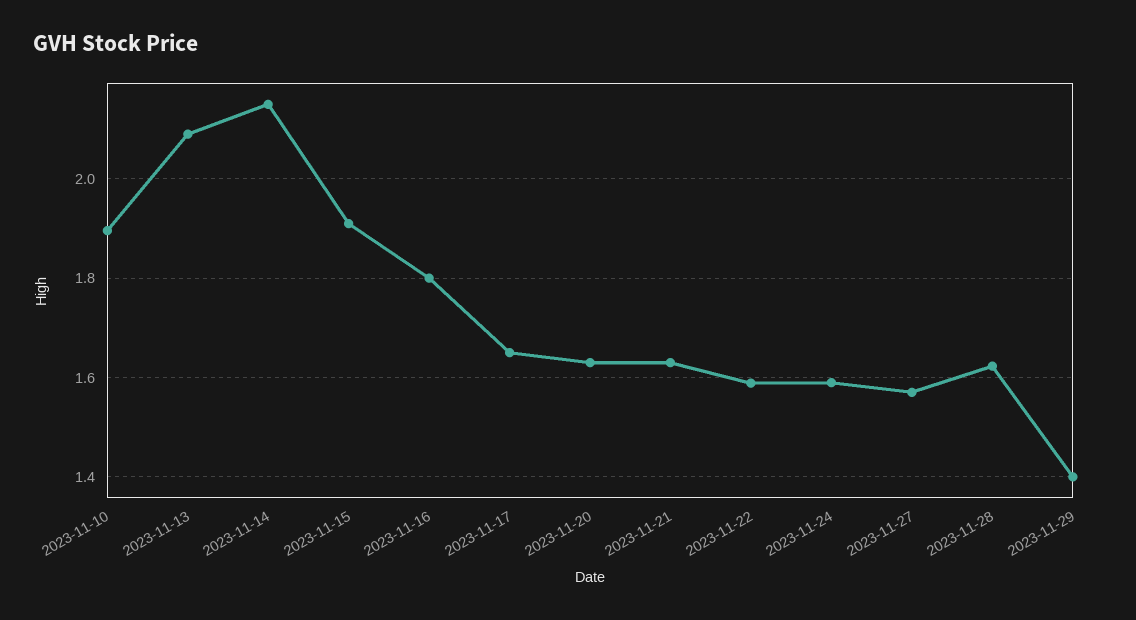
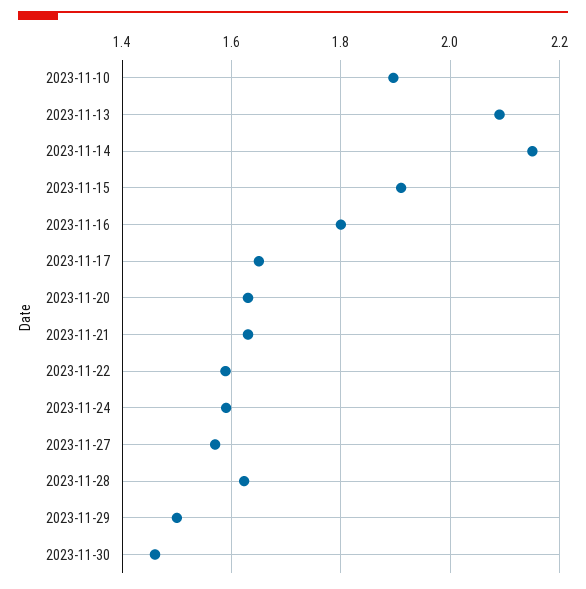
2023-11-29: 1.4 -> 1.5
2023-11-30: none -> 1.46

